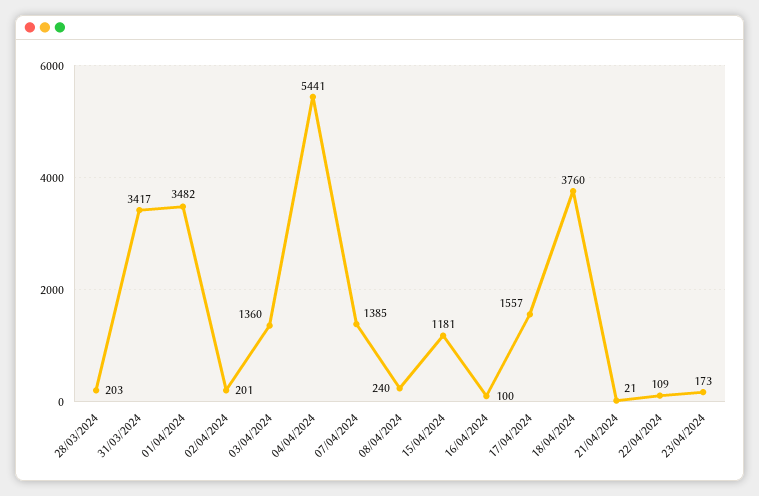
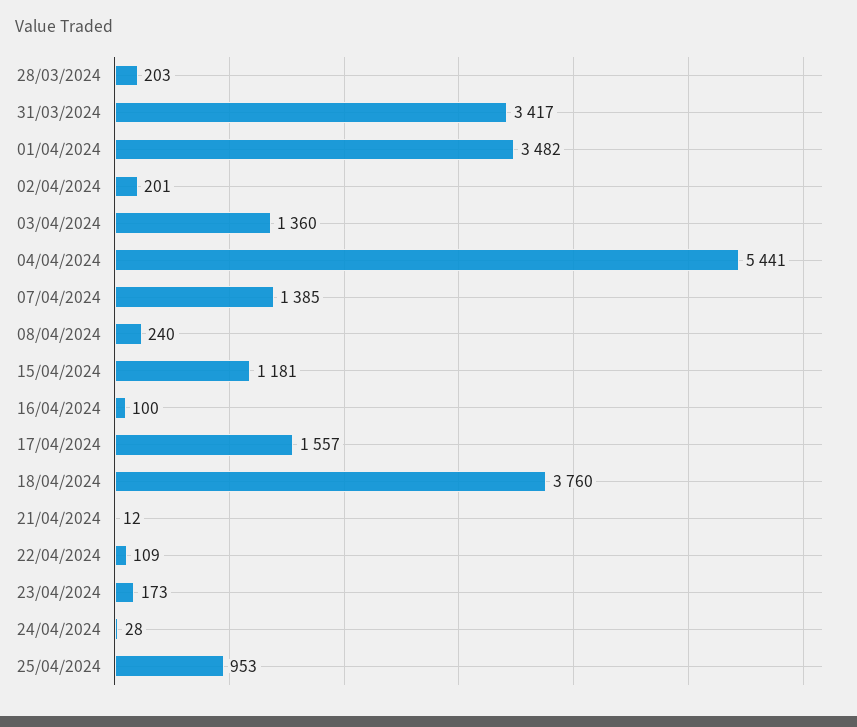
21/04/2024: 21 -> 12
24/04/2024: none -> 28
25/04/2024: none -> 953

